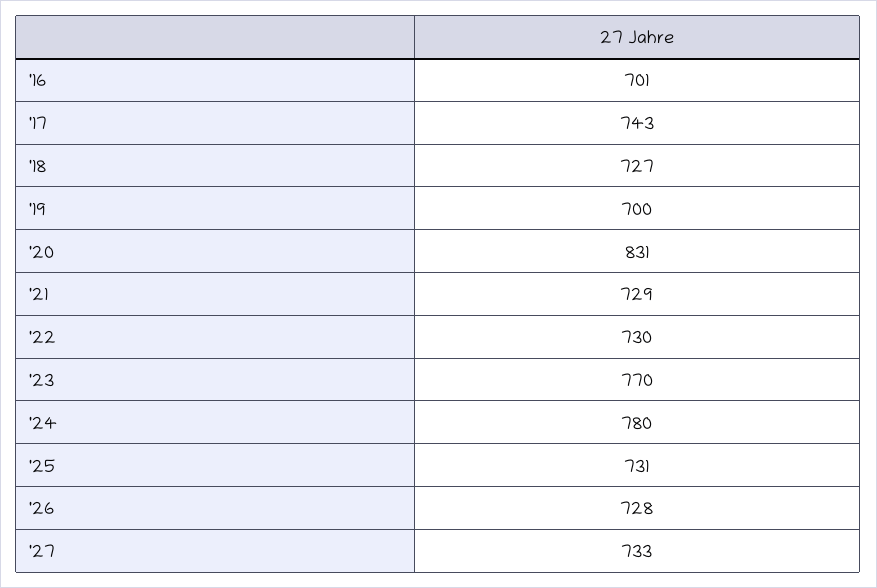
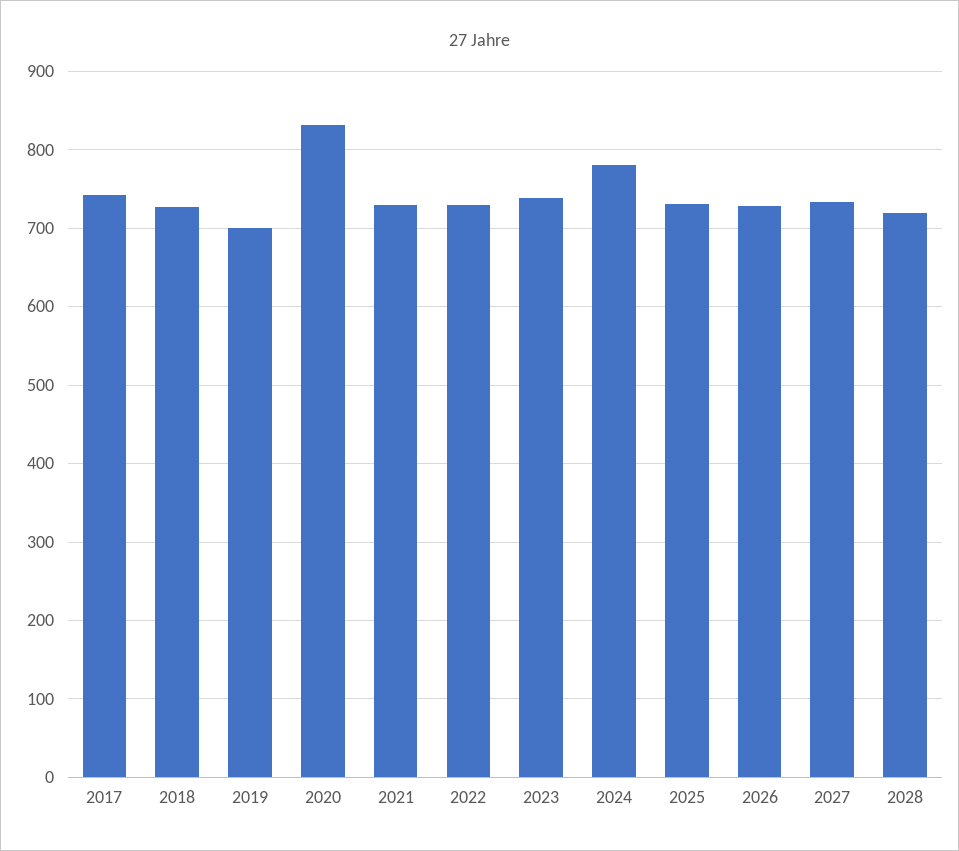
'16: 701 -> none
'23: 770 -> 740
2028: none -> 720

